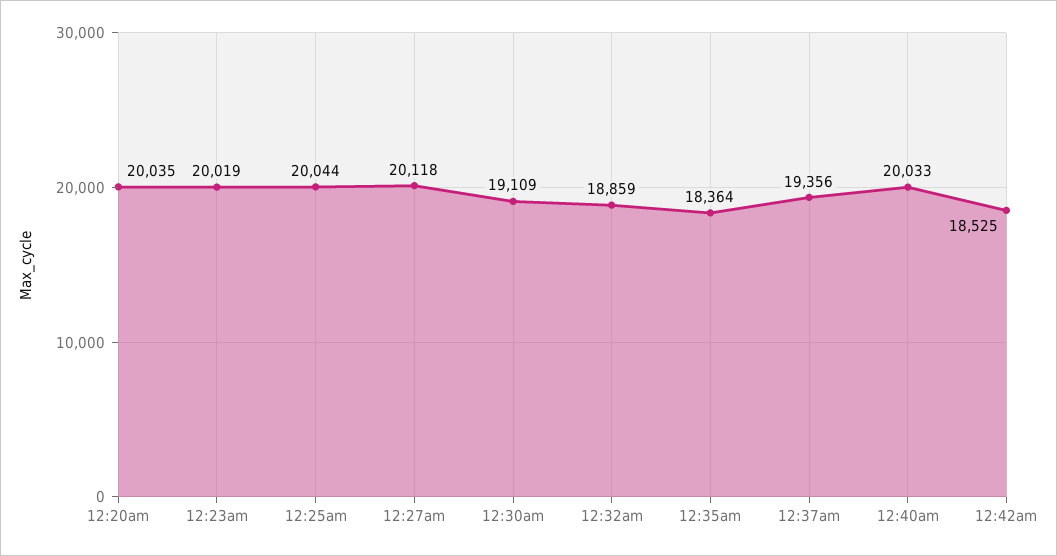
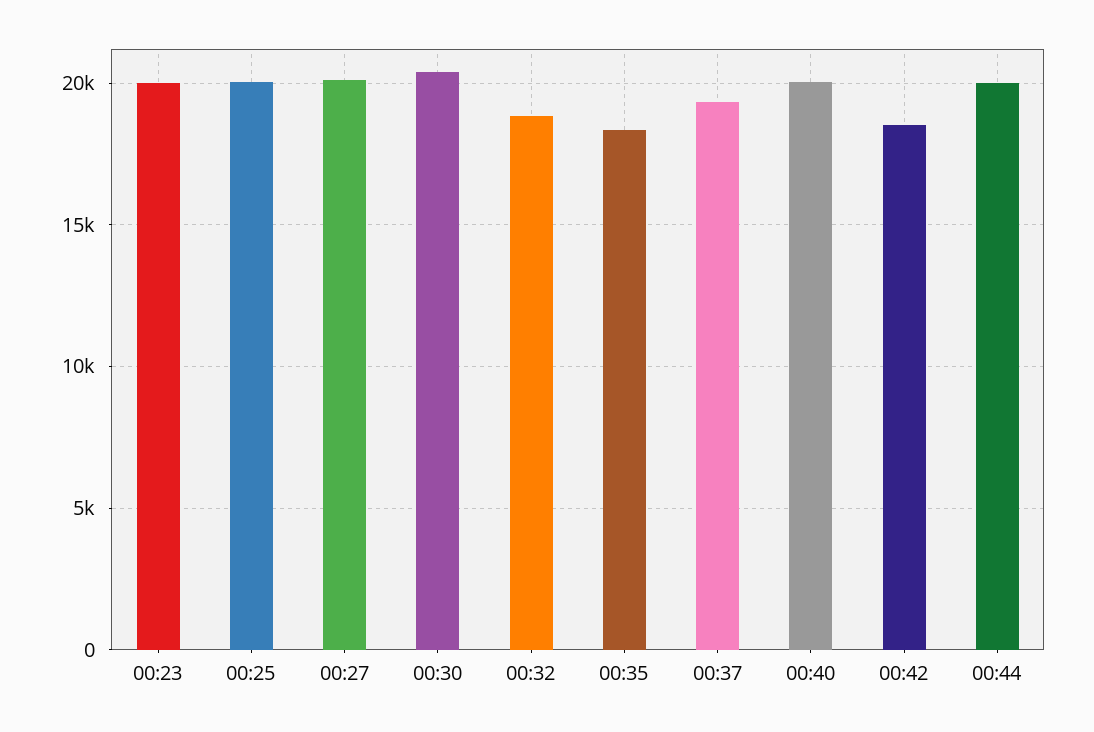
12:20am: 20035 -> none
12:30am: 19109 -> 20500
00:44: none -> 20000

